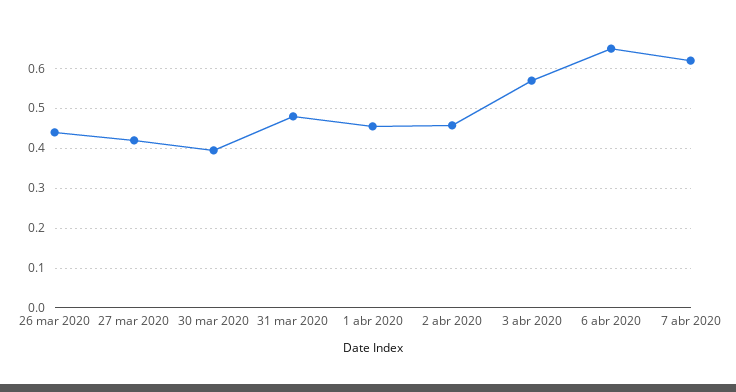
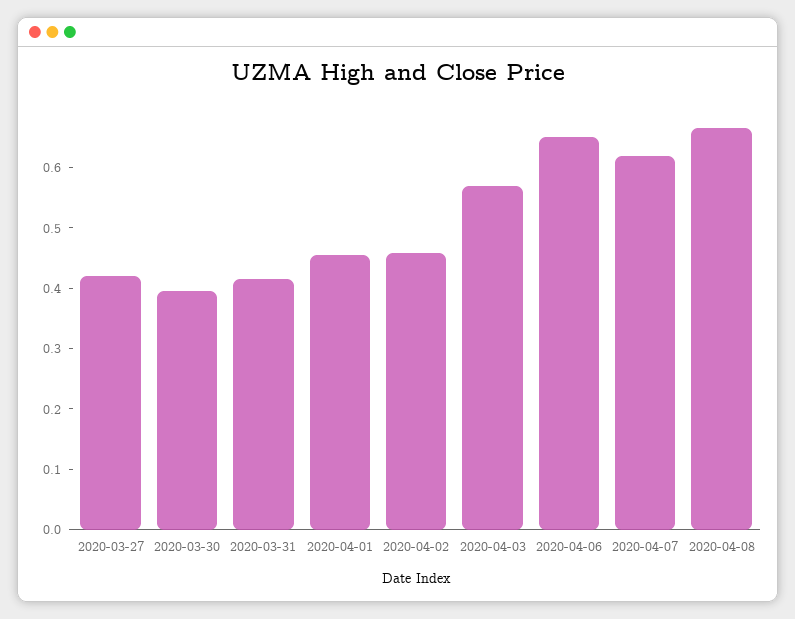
26 mar 2020: 0.44 -> none
31 mar 2020: 0.48 -> 0.42
2020-04-08: none -> 0.66

